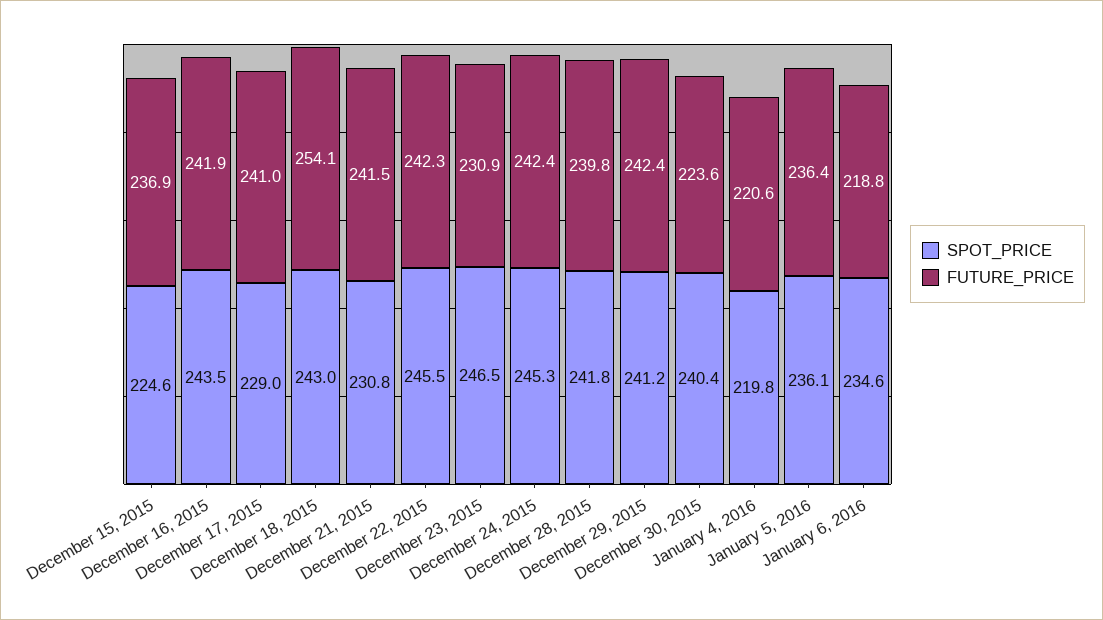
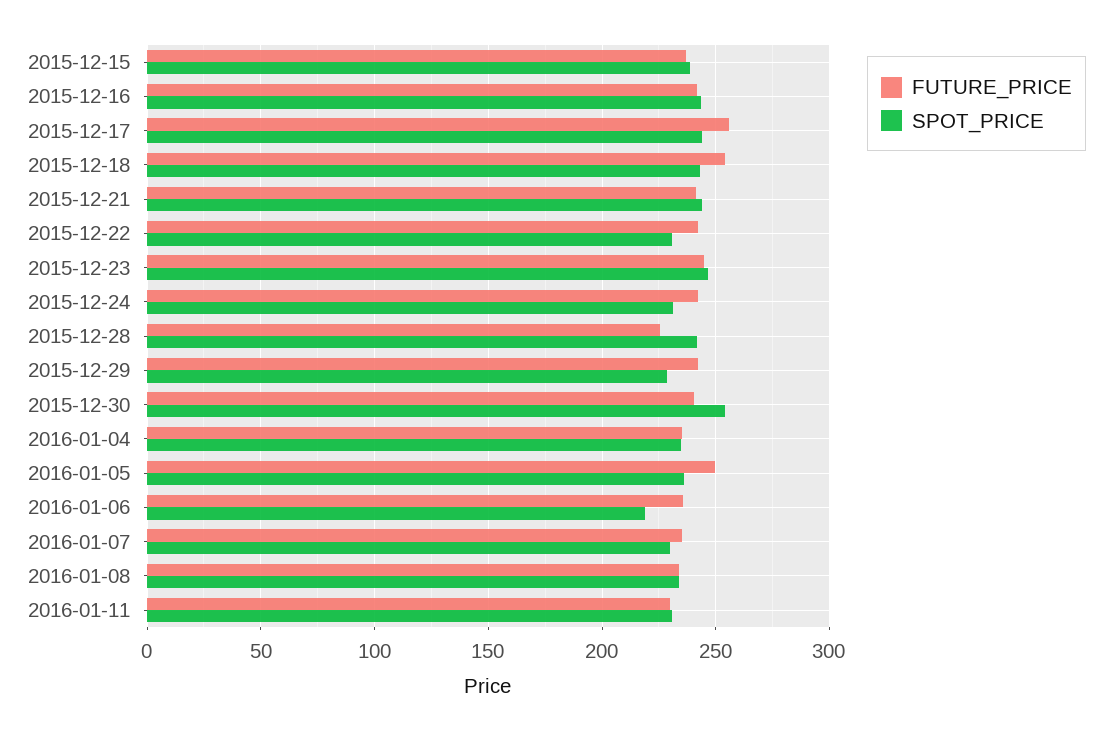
SPOT_PRICE, December 15, 2015: 224.6 -> 240
SPOT_PRICE, December 17, 2015: 229 -> 245
FUTURE_PRICE, December 17, 2015: 241 -> 255
SPOT_PRICE, December 21, 2015: 230.8 -> 245
SPOT_PRICE, December 22, 2015: 245.5 -> 230
FUTURE_PRICE, December 23, 2015: 230.9 -> 245
SPOT_PRICE, December 24, 2015: 245.3 -> 230
FUTURE_PRICE, December 28, 2015: 239.8 -> 225
SPOT_PRICE, December 29, 2015: 241.2 -> 230
SPOT_PRICE, December 30, 2015: 240.4 -> 255
FUTURE_PRICE, December 30, 2015: 223.6 -> 240
SPOT_PRICE, January 4, 2016: 219.8 -> 235
FUTURE_PRICE, January 4, 2016: 220.6 -> 235
FUTURE_PRICE, January 5, 2016: 236.4 -> 250
SPOT_PRICE, January 6, 2016: 234.6 -> 220
FUTURE_PRICE, January 6, 2016: 218.8 -> 235
FUTURE_PRICE, 2016-01-07: none -> 235
SPOT_PRICE, 2016-01-07: none -> 230
FUTURE_PRICE, 2016-01-08: none -> 235
SPOT_PRICE, 2016-01-08: none -> 235
FUTURE_PRICE, 2016-01-11: none -> 230
SPOT_PRICE, 2016-01-11: none -> 230

